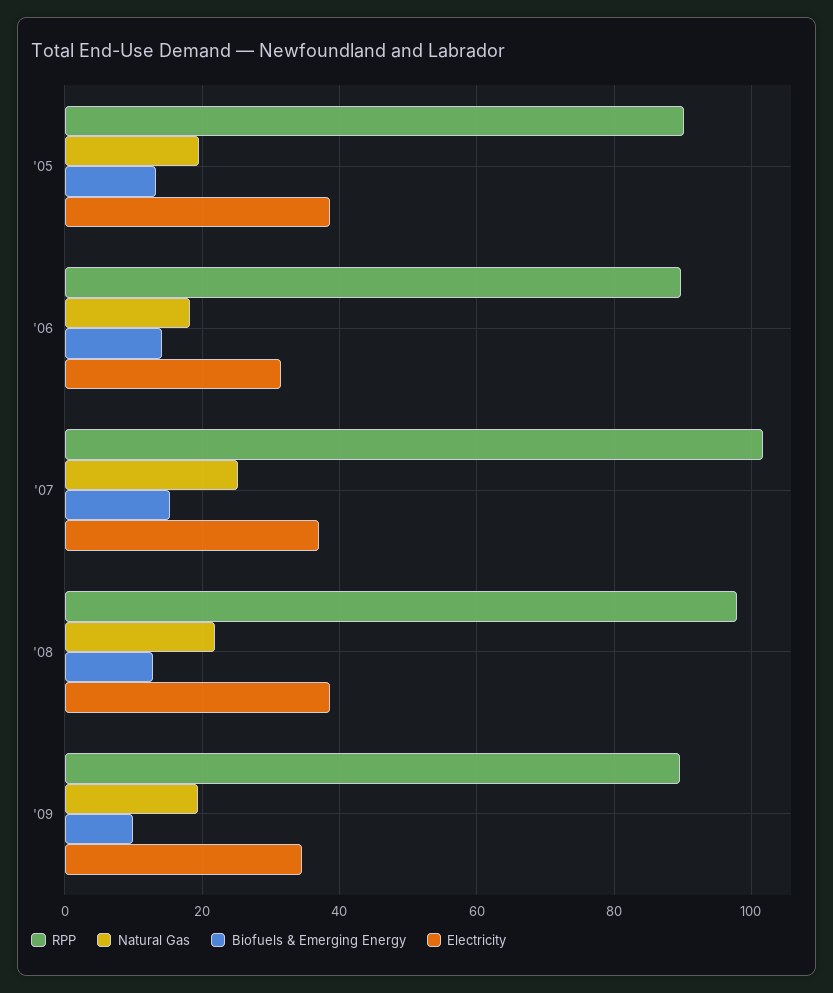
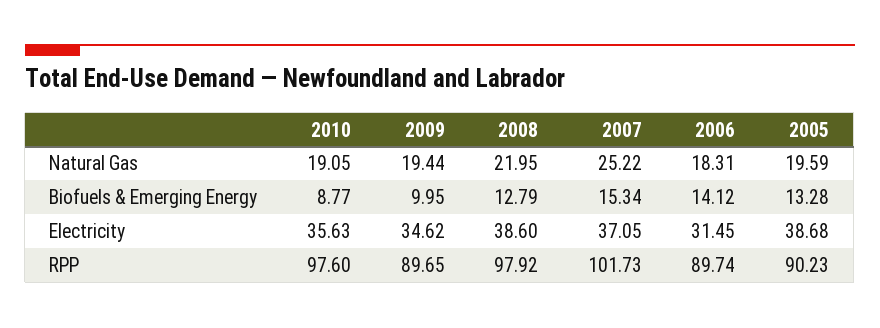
Natural Gas, 2010: none -> 19.05
Biofuels & Emerging Energy, 2010: none -> 8.77
Electricity, 2010: none -> 35.63
RPP, 2010: none -> 97.6

